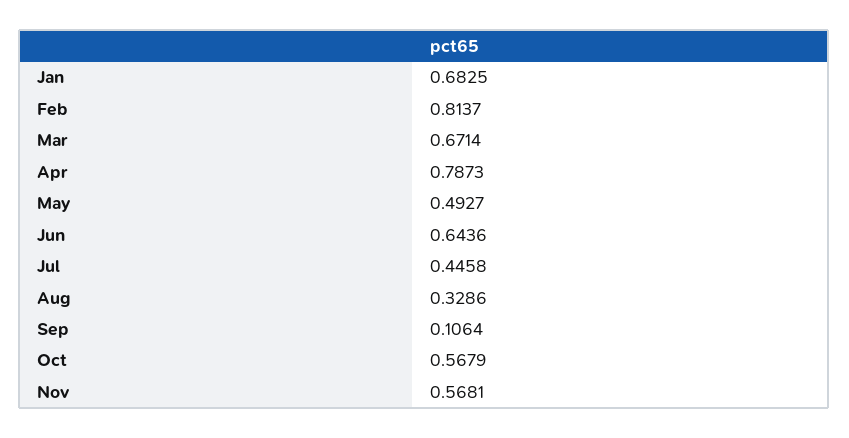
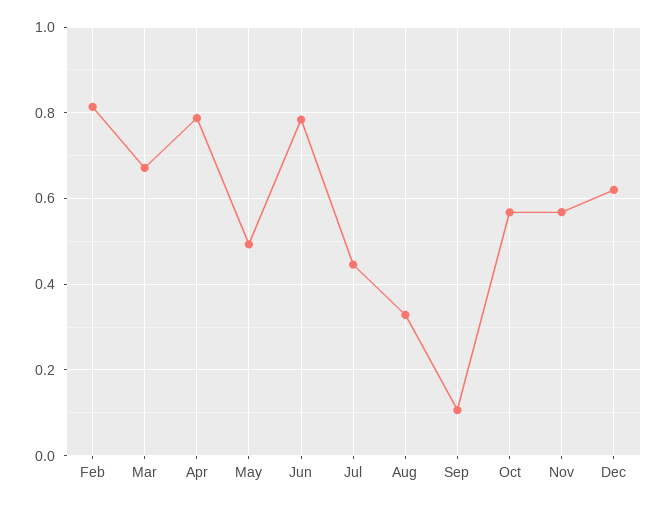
Jan: 0.6825 -> none
Jun: 0.6436 -> 0.78
Dec: none -> 0.62

